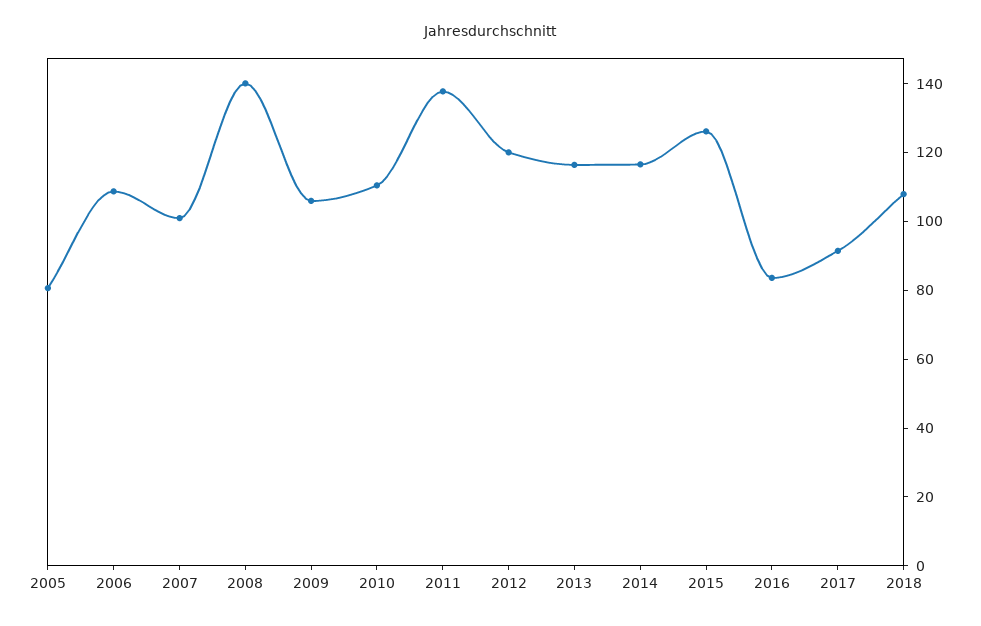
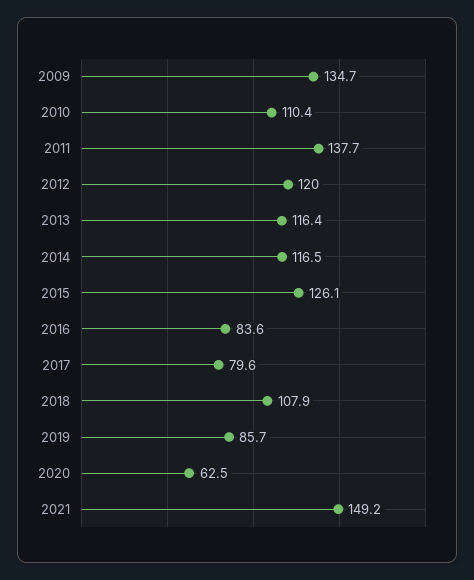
2005: 80 -> none
2006: 110 -> none
2007: 100 -> none
2008: 140 -> none
2009: 105 -> 134.7
2017: 90 -> 79.6
2019: none -> 85.7
2020: none -> 62.5
2021: none -> 149.2

